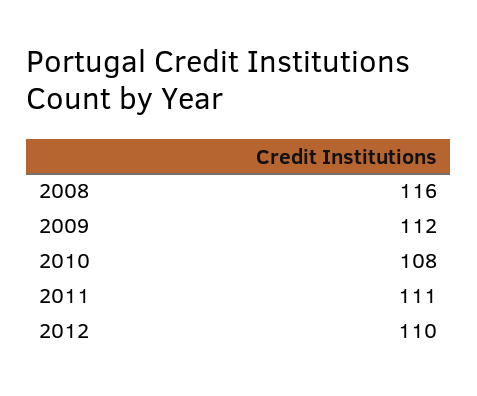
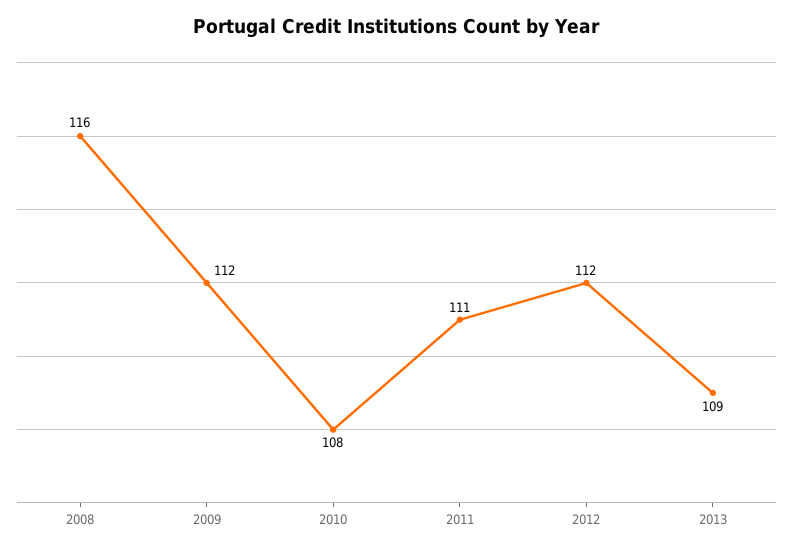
2012: 110 -> 112
2013: none -> 109

